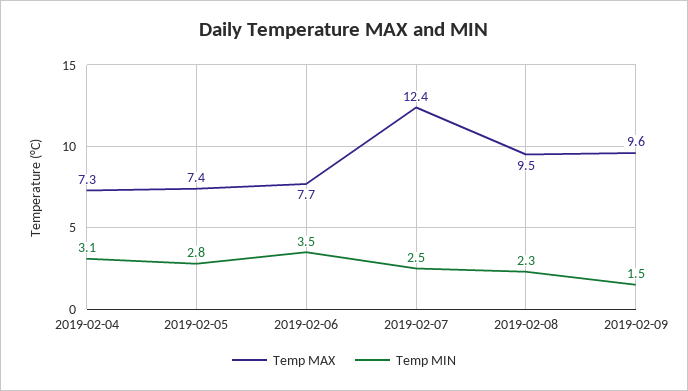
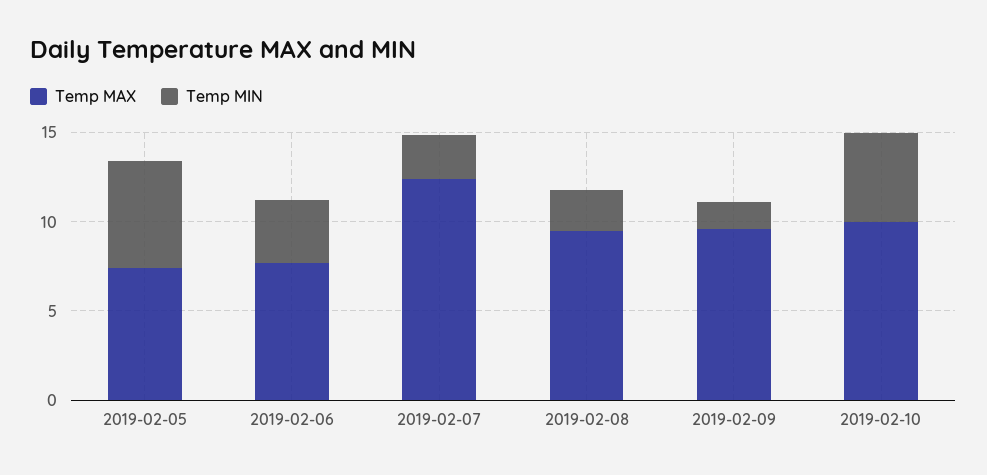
Temp MAX, 2019-02-04: 7.3 -> none
Temp MIN, 2019-02-04: 3.1 -> none
Temp MIN, 2019-02-05: 2.8 -> 6
Temp MAX, 2019-02-10: none -> 10
Temp MIN, 2019-02-10: none -> 5

